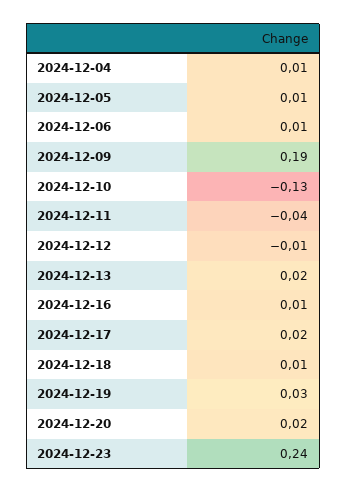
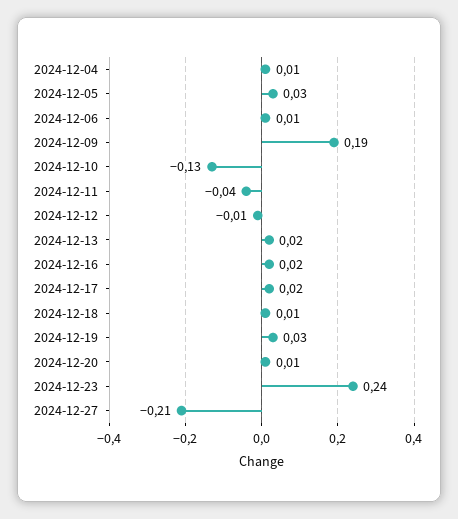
2024-12-05: 0.01 -> 0.03
2024-12-16: 0.01 -> 0.02
2024-12-20: 0.02 -> 0.01
2024-12-27: none -> -0.21

